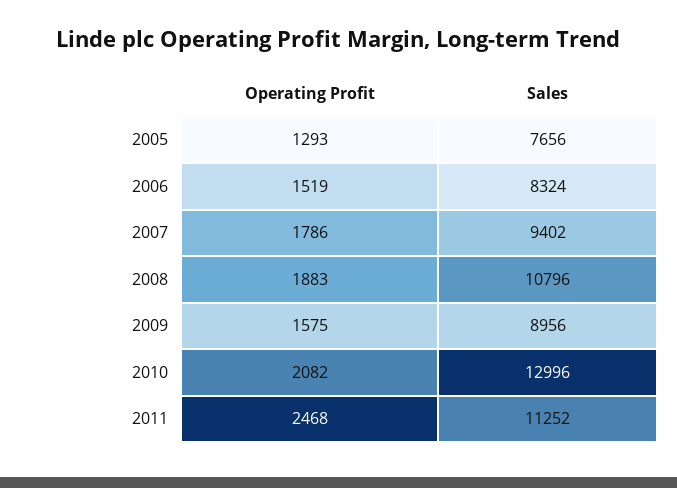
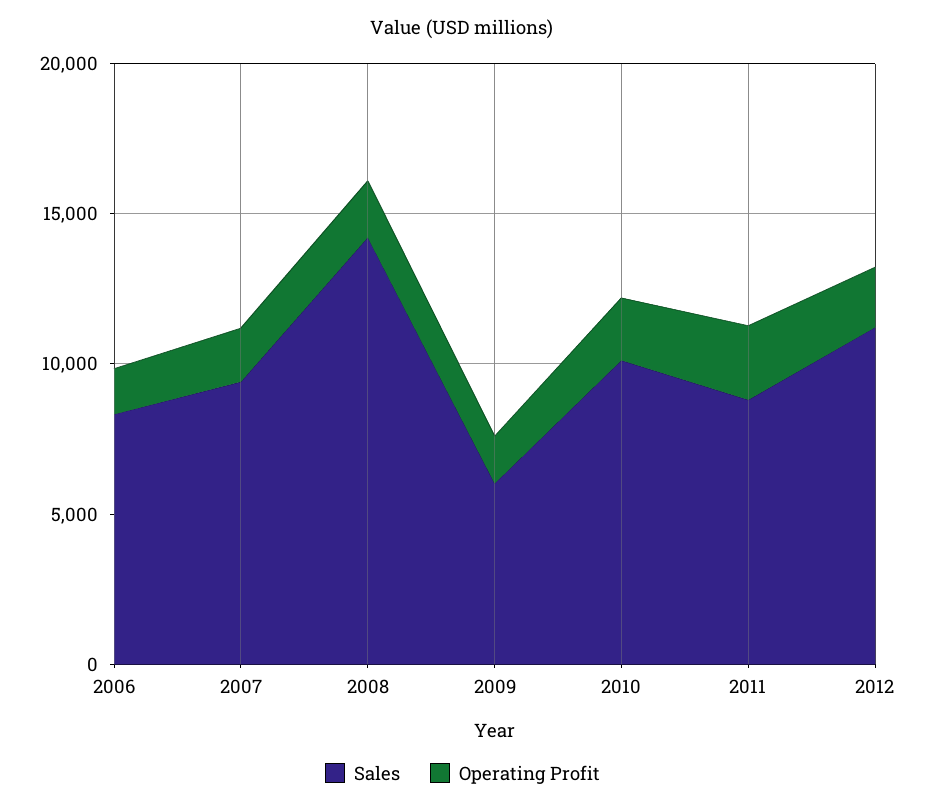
Operating Profit, 2005: 1293 -> none
Sales, 2005: 7656 -> none
Sales, 2008: 10796 -> 14000
Sales, 2009: 8956 -> 6000
Sales, 2010: 12996 -> 10000
Sales, 2011: 11252 -> 9000
Sales, 2012: none -> 11000
Operating Profit, 2012: none -> 2000

